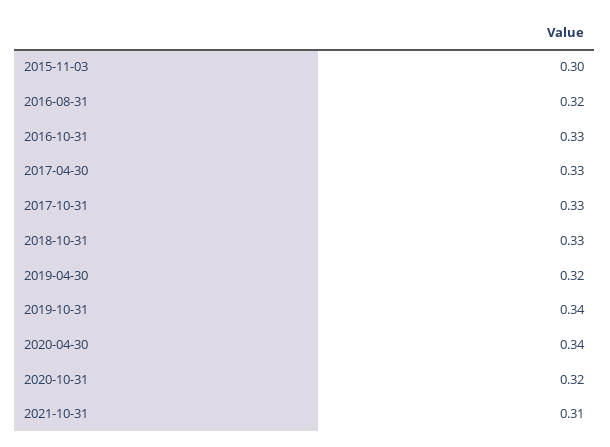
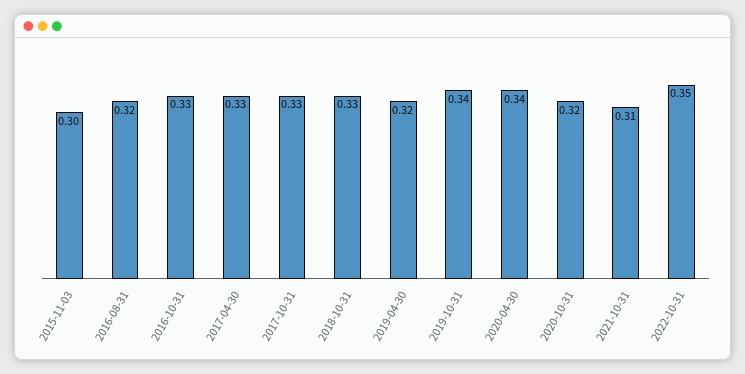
2022-10-31: none -> 0.35

